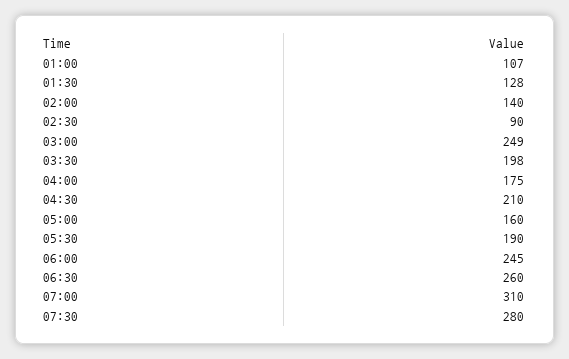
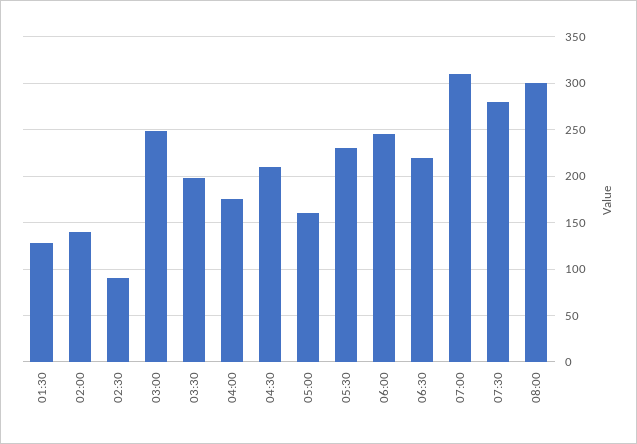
01:00: 107 -> none
05:30: 190 -> 230
06:30: 260 -> 220
08:00: none -> 300

